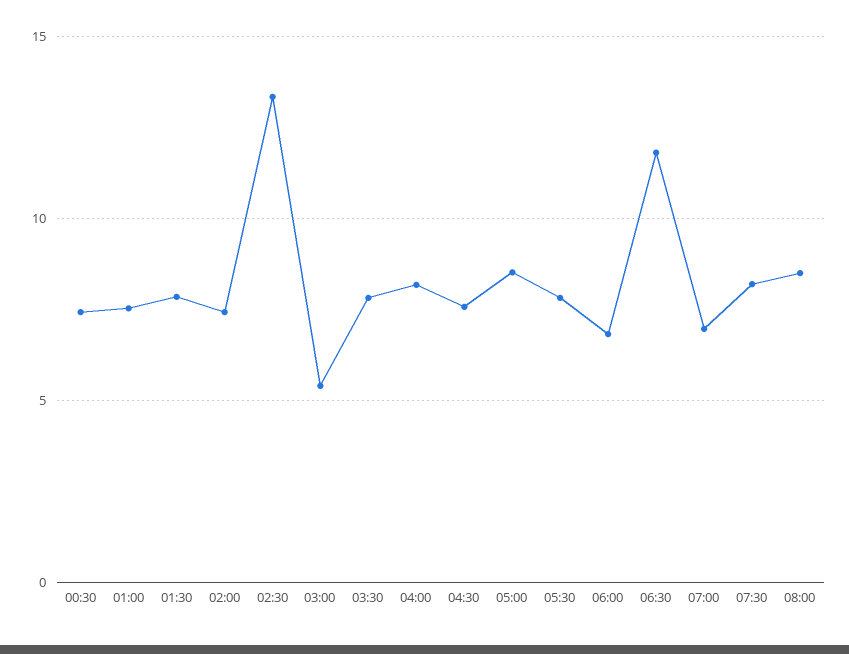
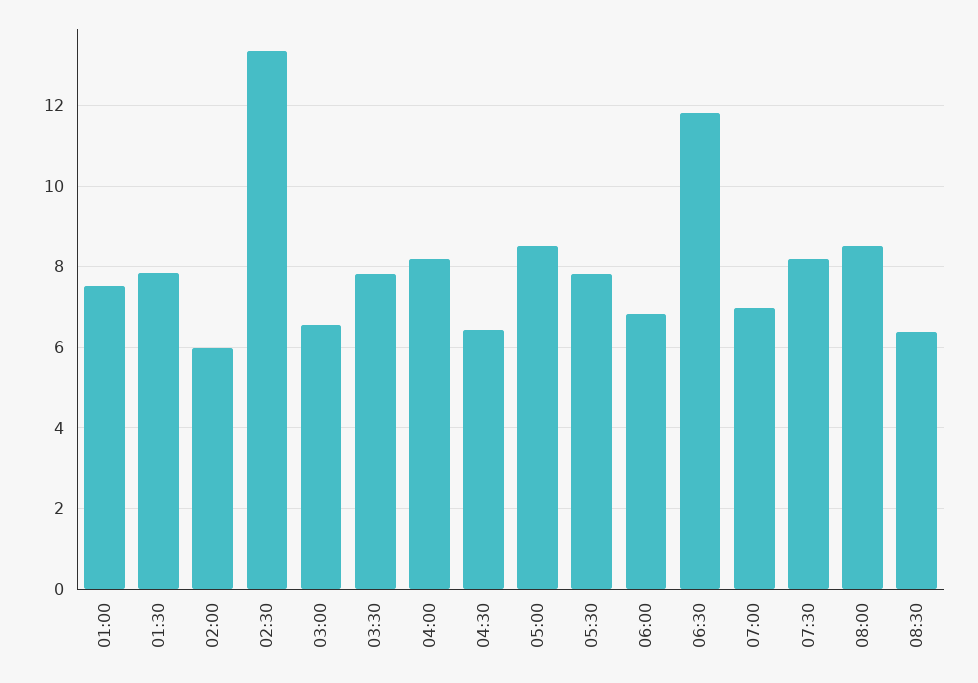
00:30: 7.5 -> none
02:00: 7.5 -> 6
03:00: 5.5 -> 6.6
04:30: 7.5 -> 6.4
08:30: none -> 6.4

